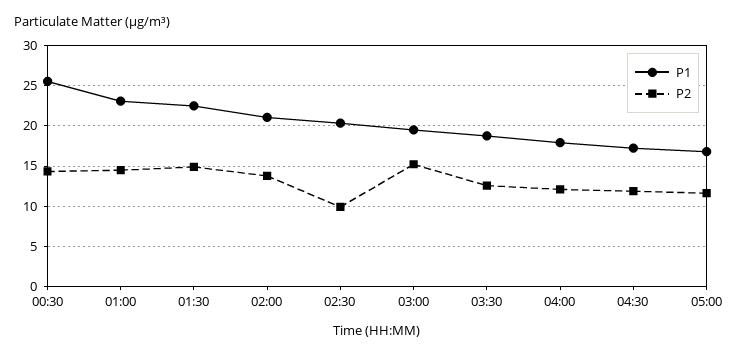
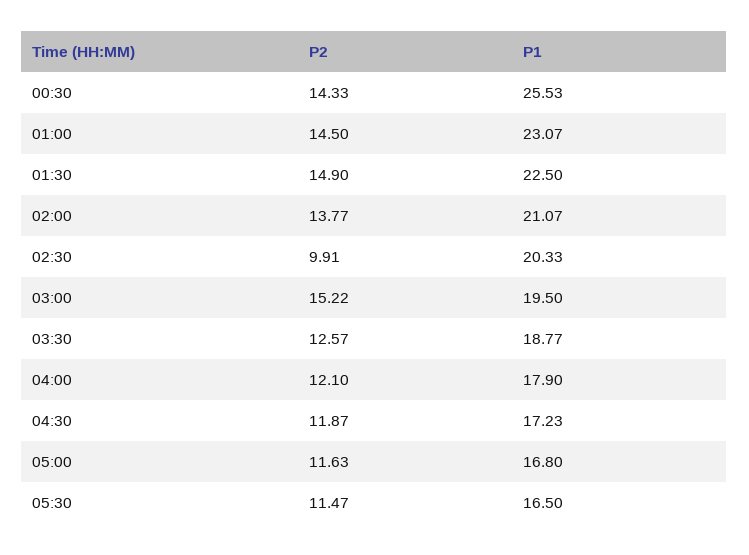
P2, 05:30: none -> 11.47
P1, 05:30: none -> 16.5

